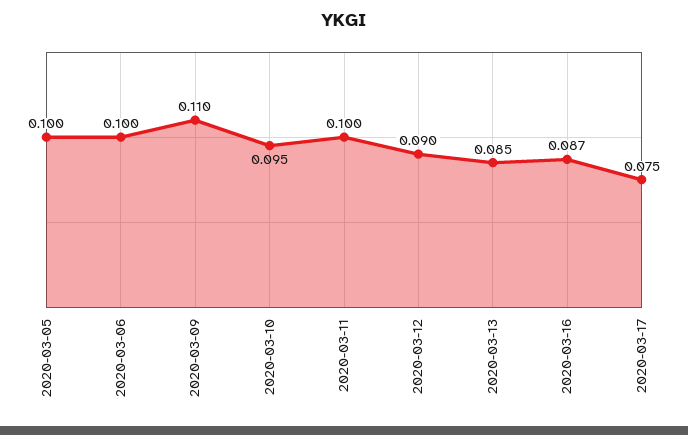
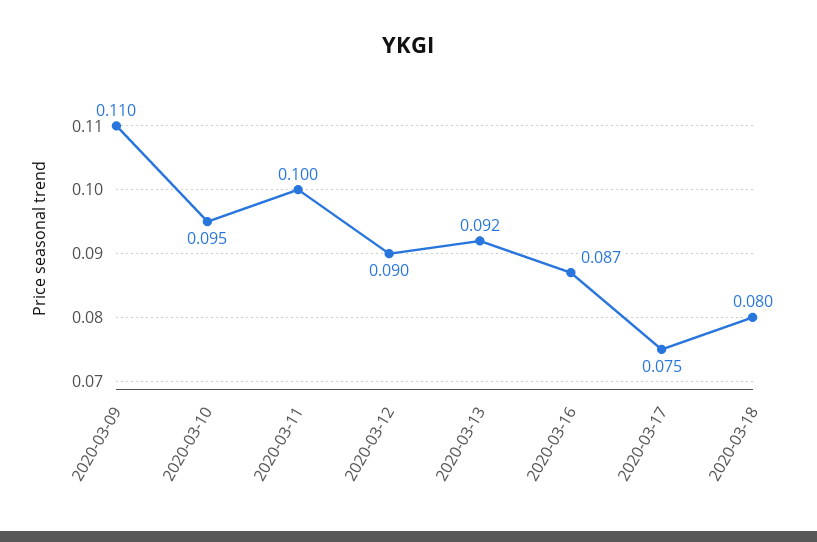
2020-03-05: 0.1 -> none
2020-03-06: 0.1 -> none
2020-03-13: 0.085 -> 0.092
2020-03-18: none -> 0.08

